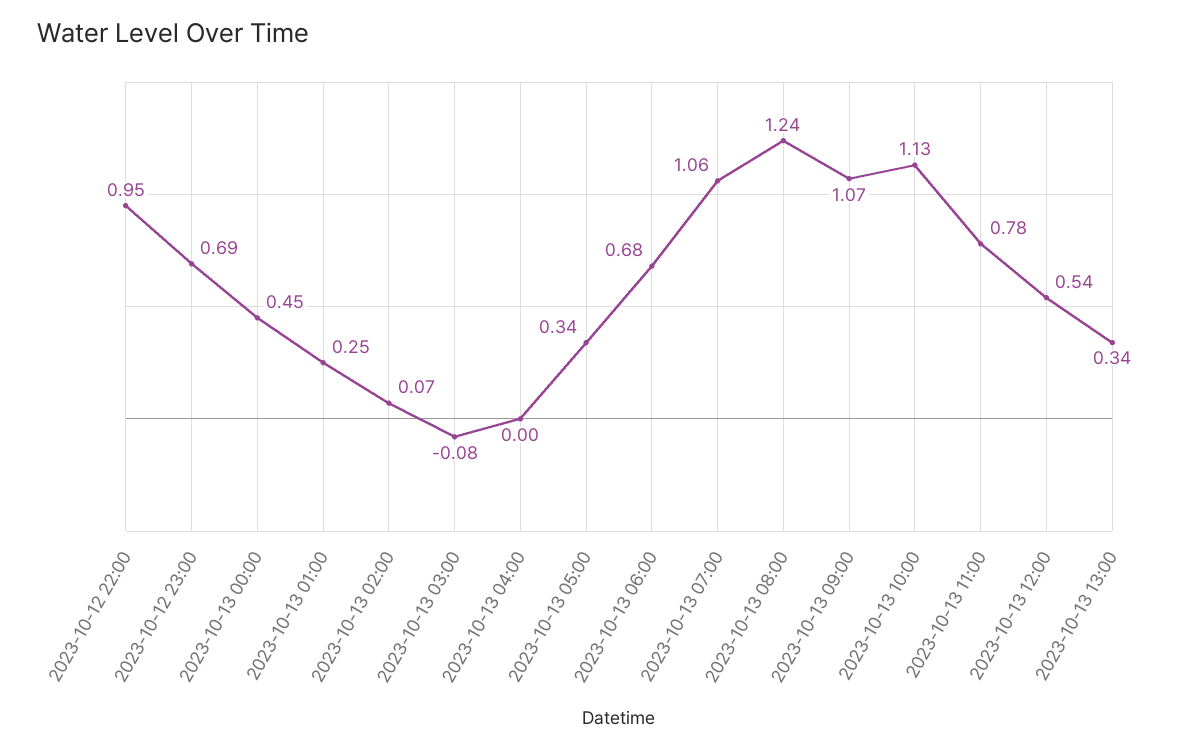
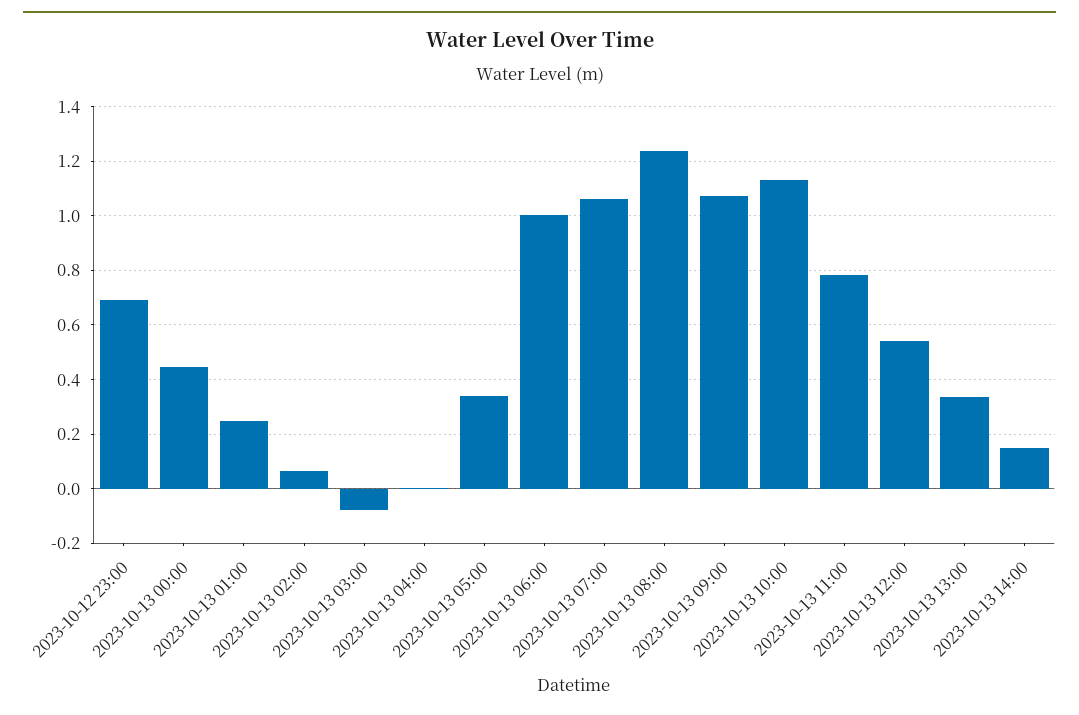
2023-10-12 22:00: 0.95 -> none
2023-10-13 06:00: 0.68 -> 1
2023-10-13 14:00: none -> 0.15

